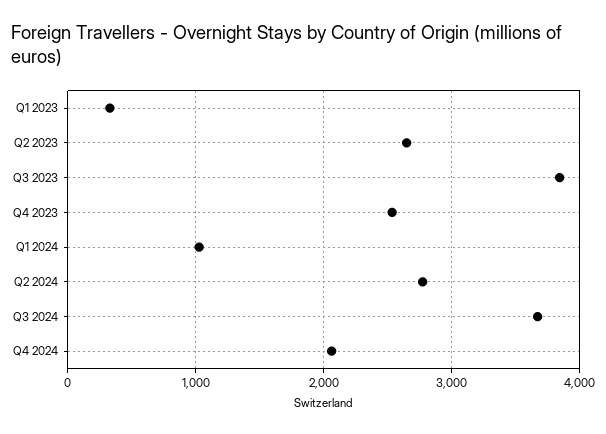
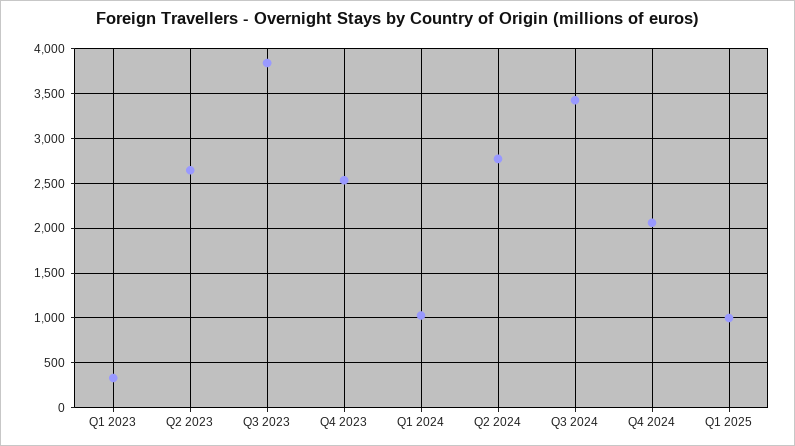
Q3 2024: 3700 -> 3400
Q1 2025: none -> 1000

